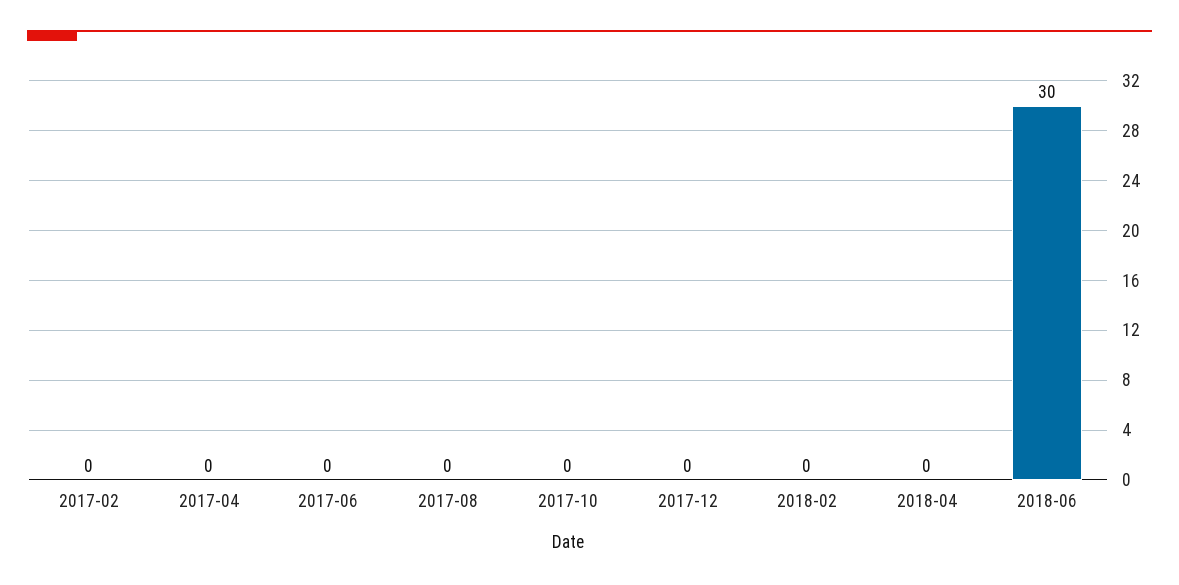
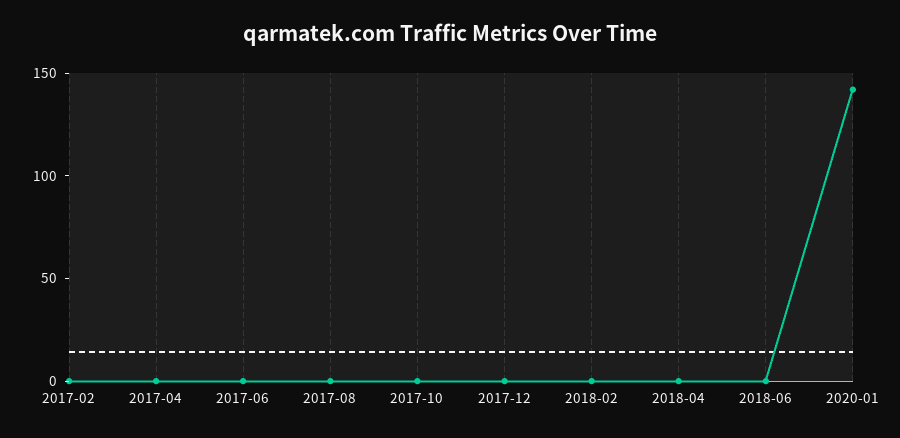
2018-06: 30 -> 0
2020-01: none -> 140

